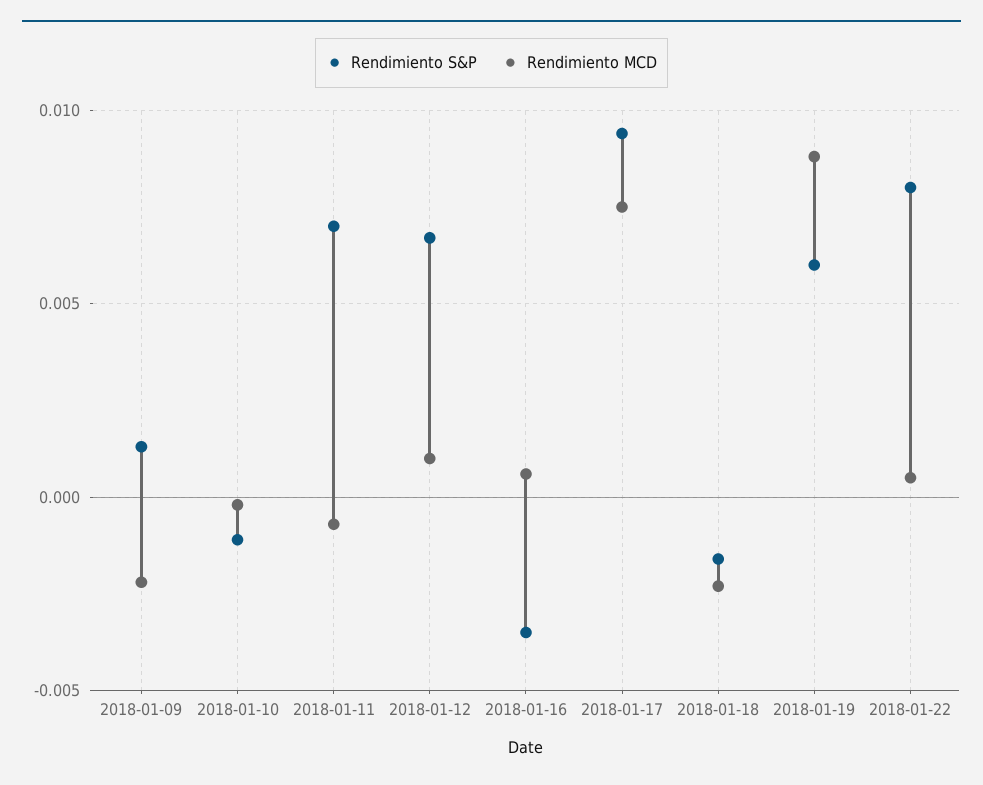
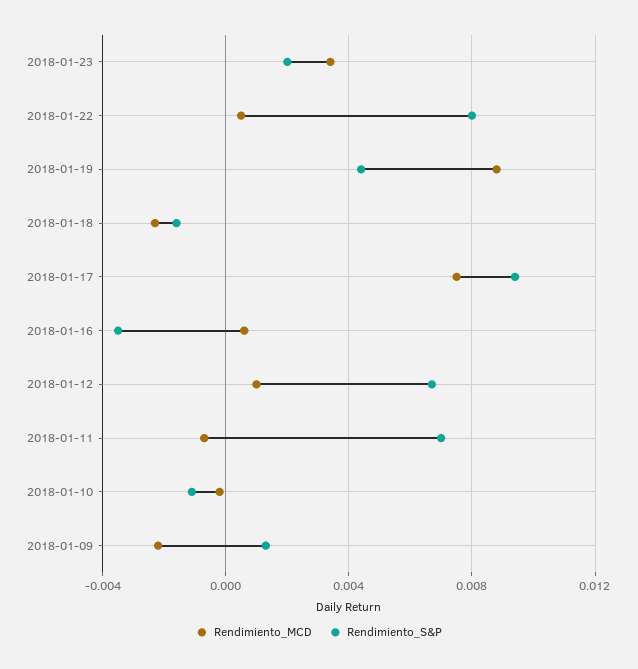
Rendimiento S&P, 2018-01-19: 0.006 -> 0.0045
Rendimiento MCD, 2018-01-23: none -> 0.0035
Rendimiento S&P, 2018-01-23: none -> 0.002

